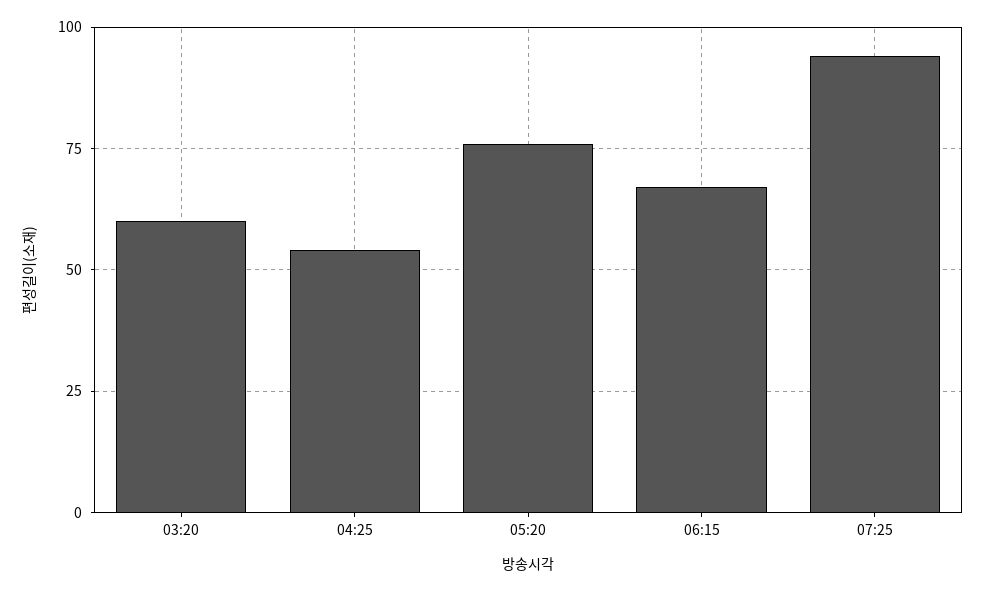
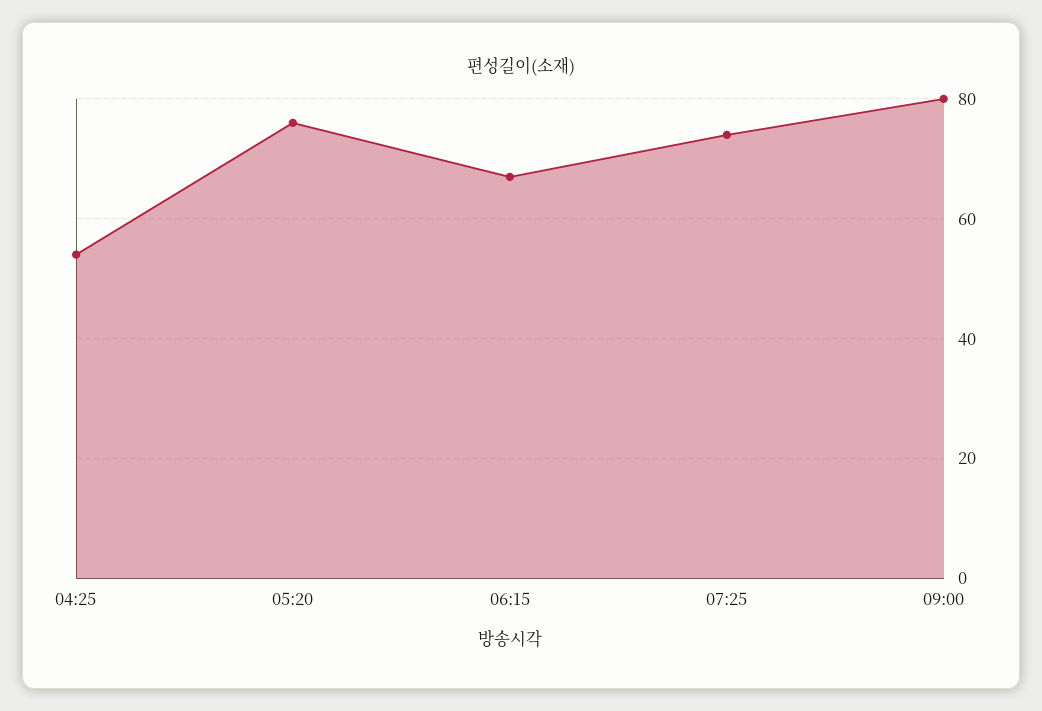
03:20: 60 -> none
07:25: 95 -> 75
09:00: none -> 80

